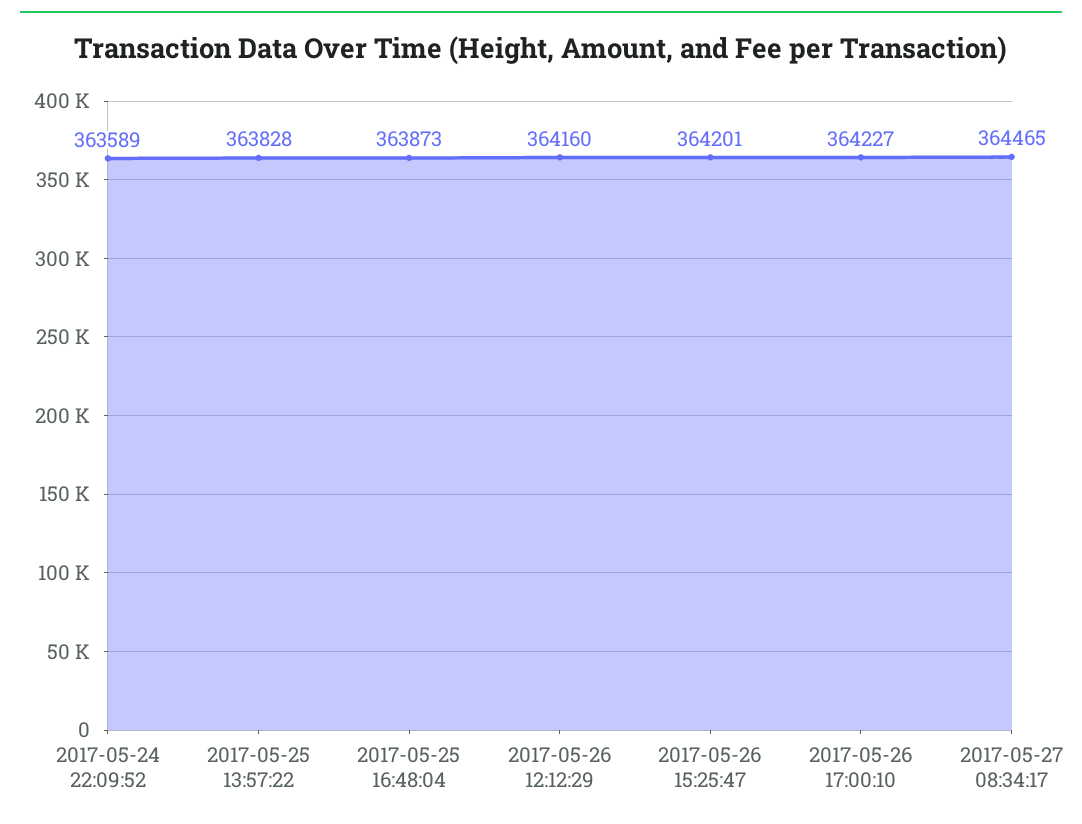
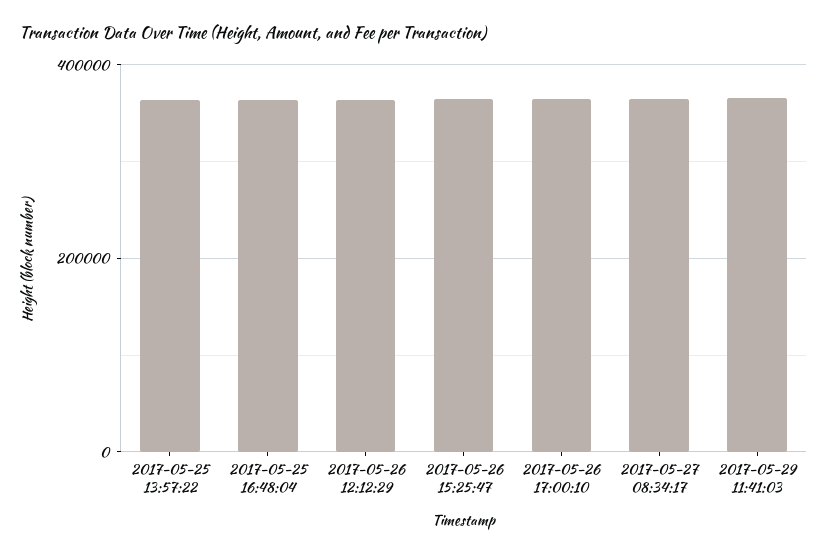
2017-05-24 22:09:52: 363589 -> none
2017-05-29 11:41:03: none -> 360000

